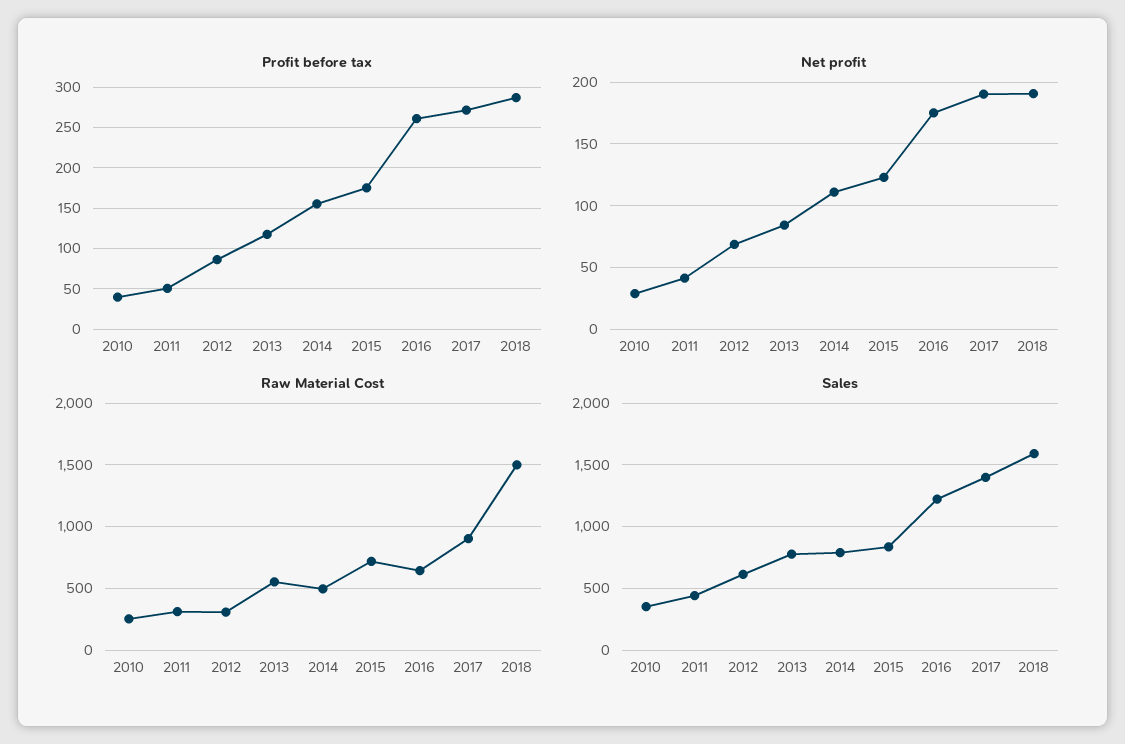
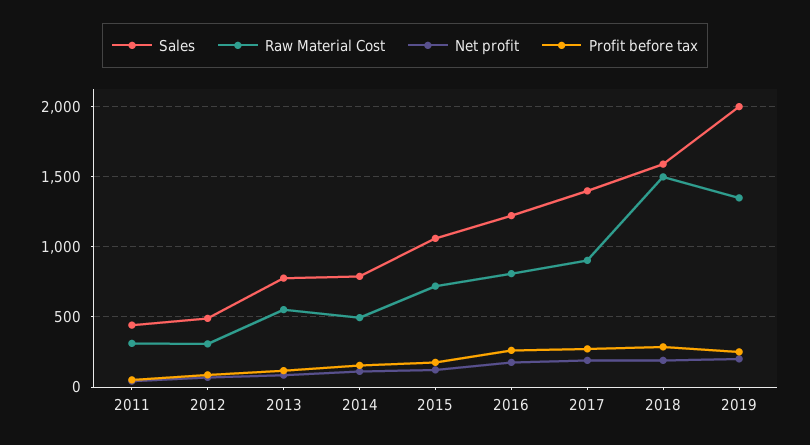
Profit before tax, 2010: 40 -> none
Net profit, 2010: 30 -> none
Raw Material Cost, 2010: 250 -> none
Raw Material Cost, 2016: 650 -> 800
Sales, 2010: 350 -> none
Sales, 2012: 600 -> 500
Sales, 2015: 850 -> 1050
Sales, 2019: none -> 2000
Raw Material Cost, 2019: none -> 1350
Net profit, 2019: none -> 200
Profit before tax, 2019: none -> 250

